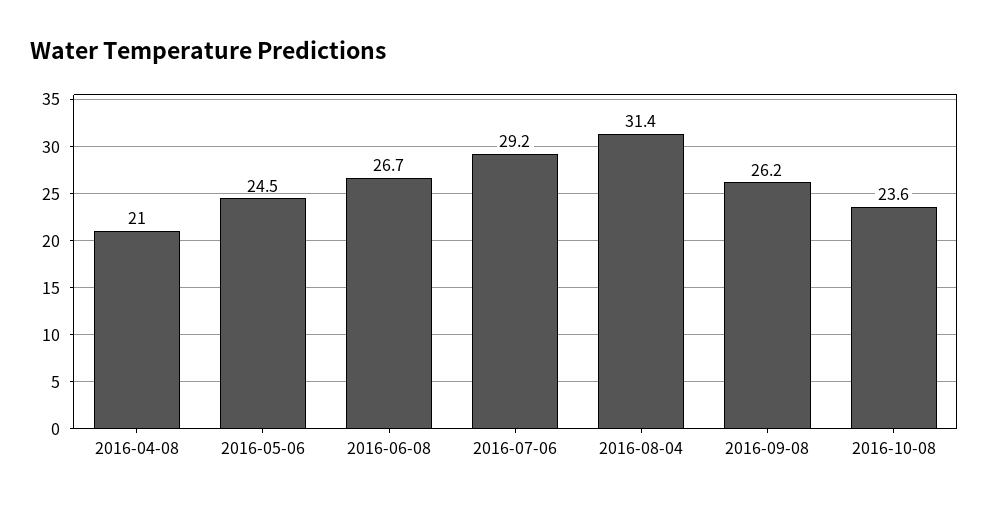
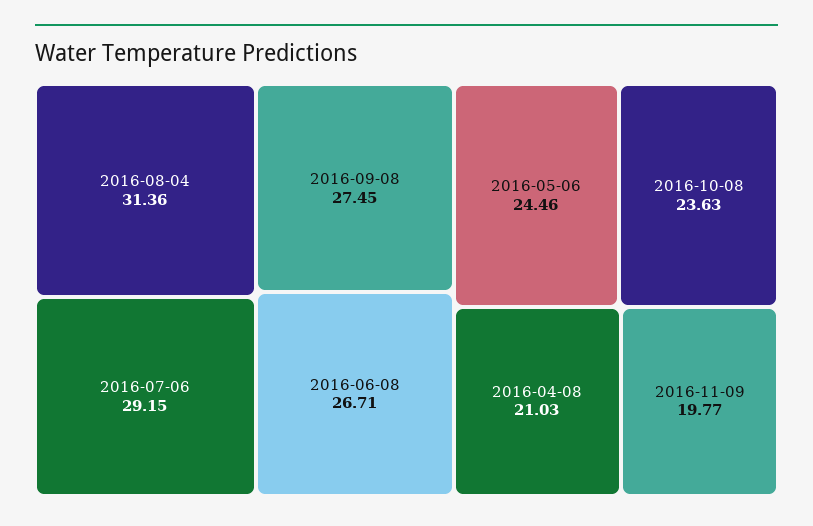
2016-09-08: 26.2 -> 27.45
2016-11-09: none -> 19.77

